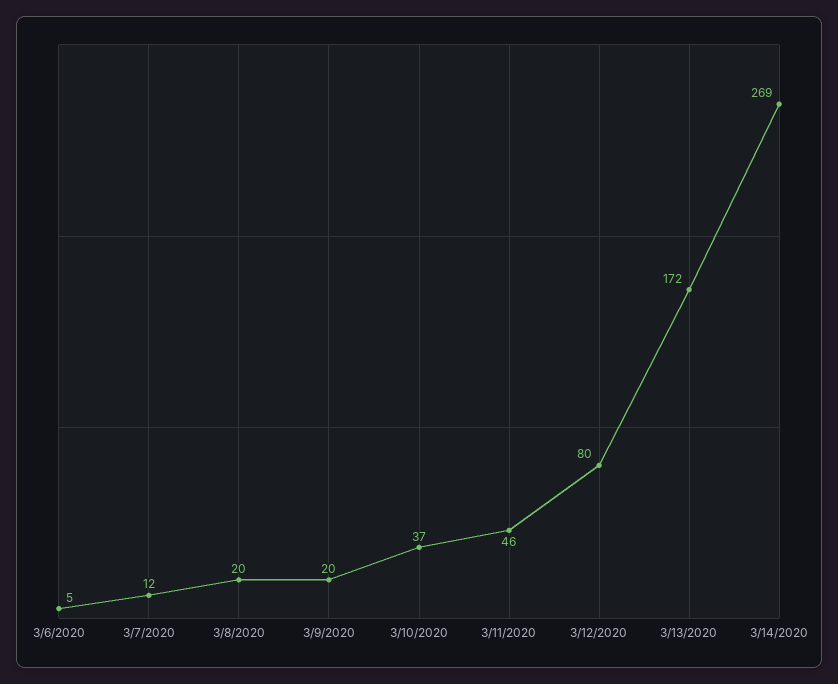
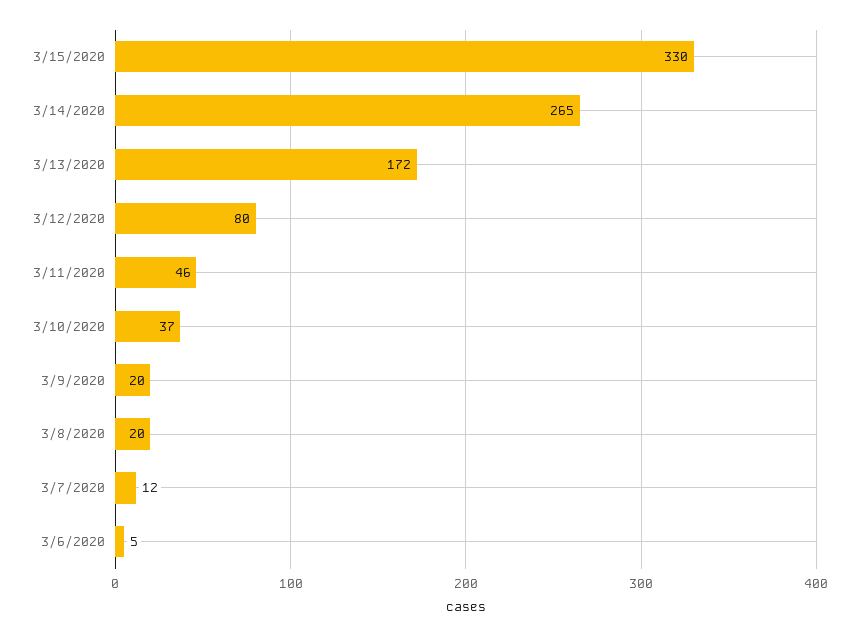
3/14/2020: 269 -> 265
3/15/2020: none -> 330

